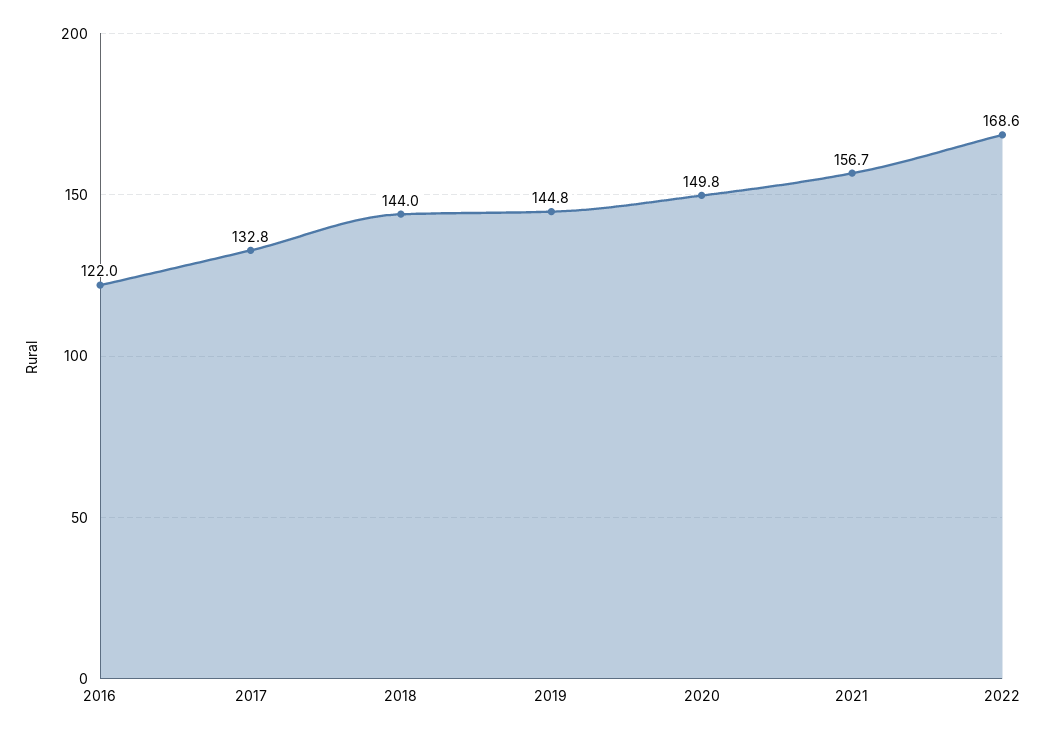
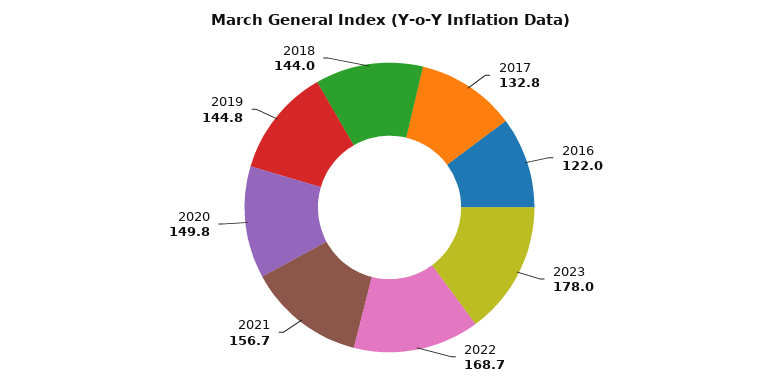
2022: 168.6 -> 168.7
2023: none -> 178

